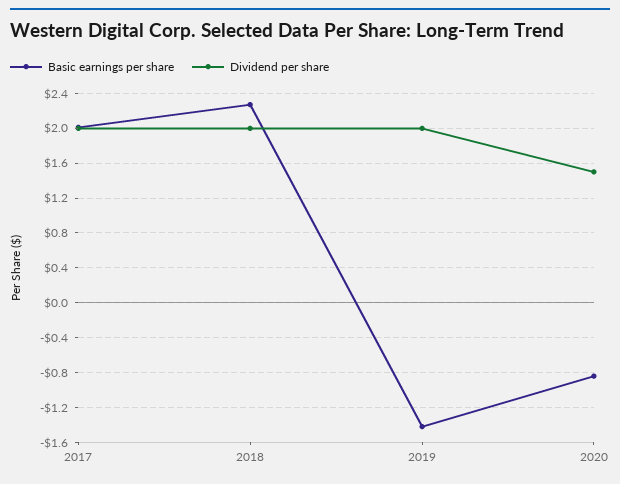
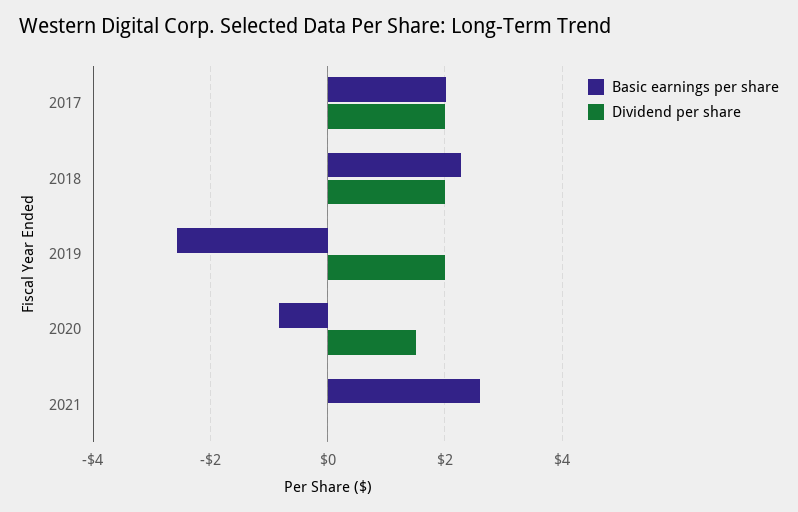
Basic earnings per share, 2019: -1.4 -> -2.6
Basic earnings per share, 2021: none -> 2.6
Dividend per share, 2021: none -> 0

